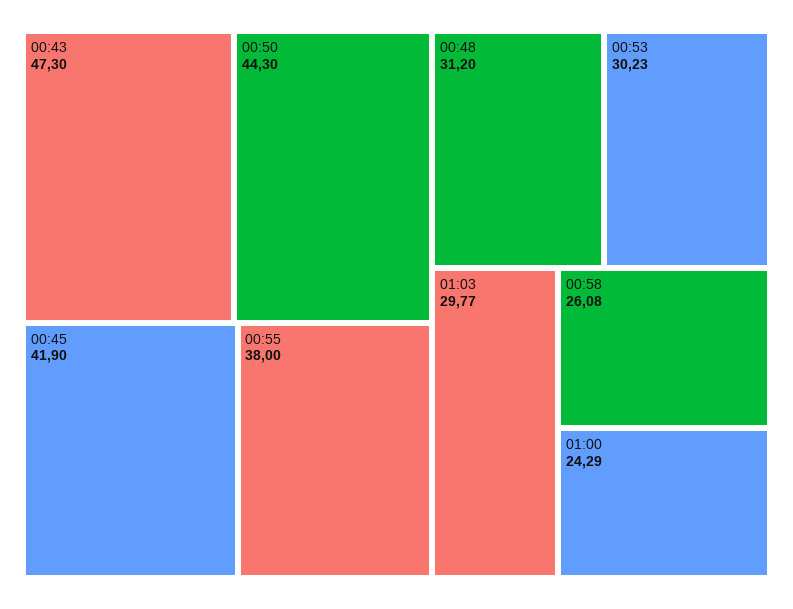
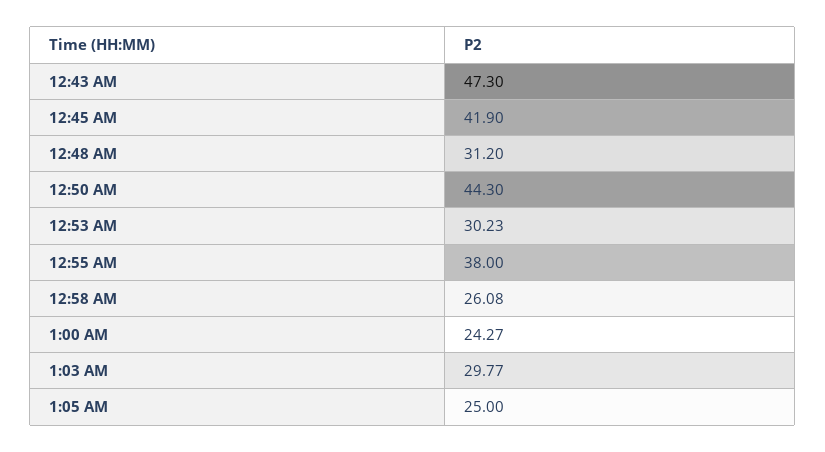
01:00: 24.29 -> 24.27
1:05 AM: none -> 25

